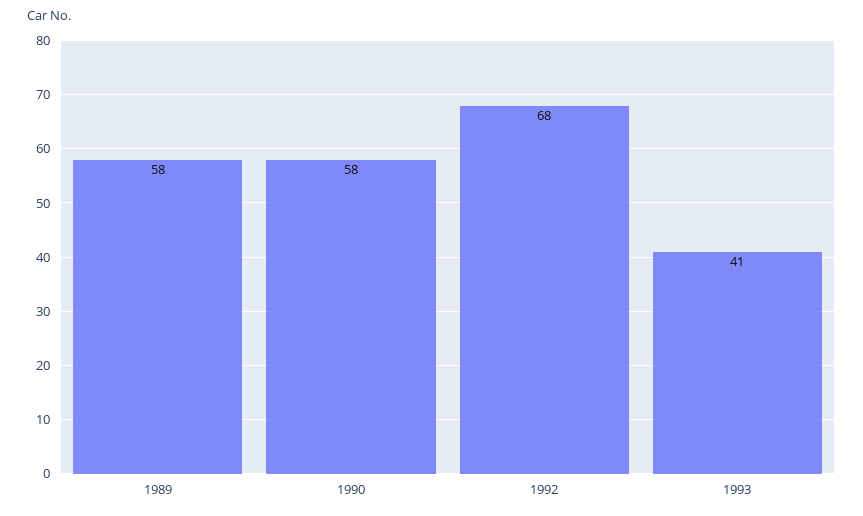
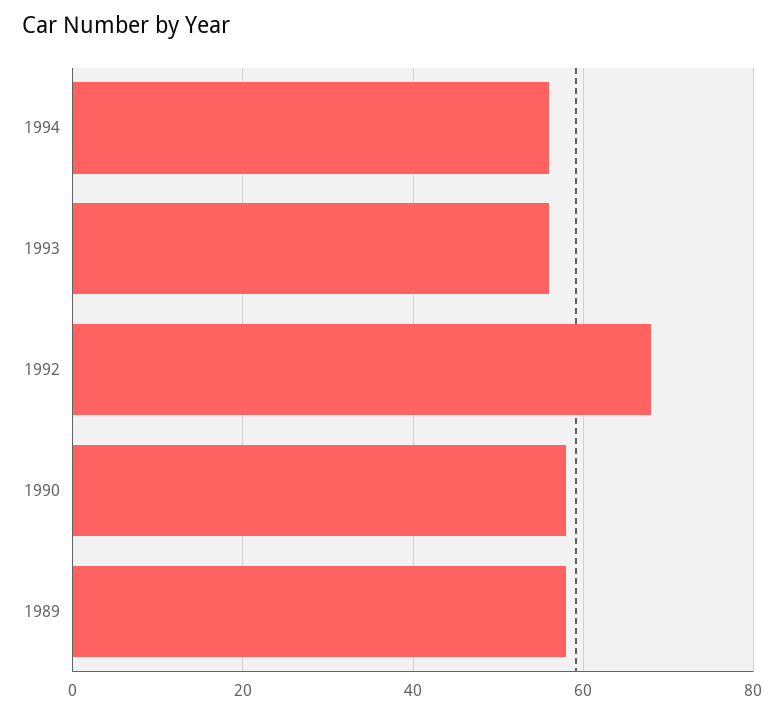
1993: 41 -> 55
1994: none -> 55

